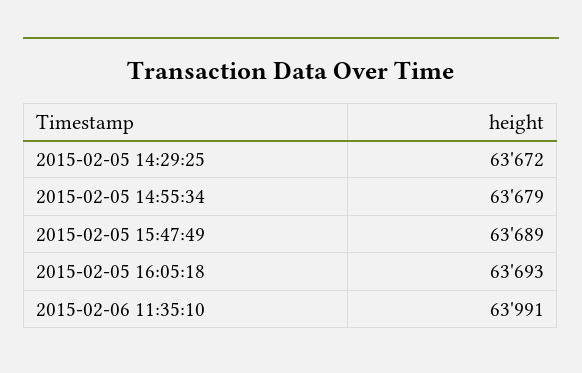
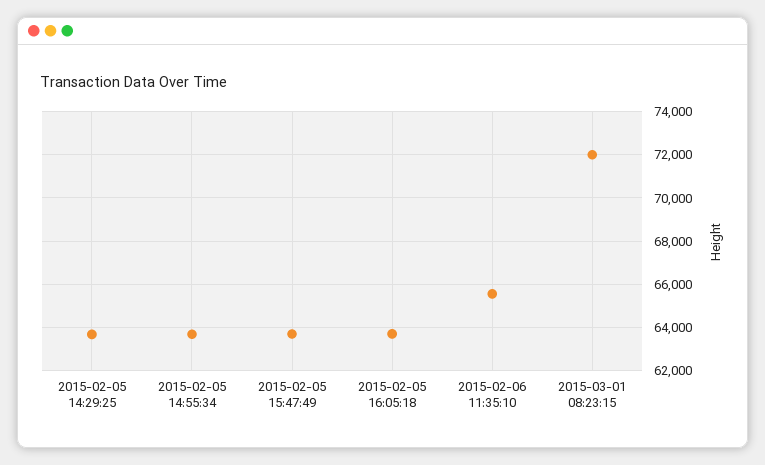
2015-02-06 11:35:10: 63991 -> 65500
2015-03-01 08:23:15: none -> 72000

